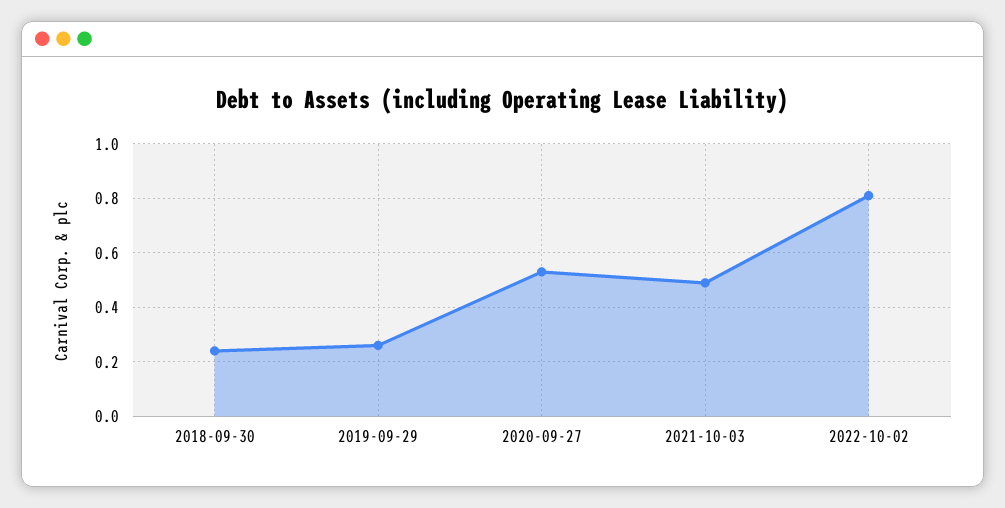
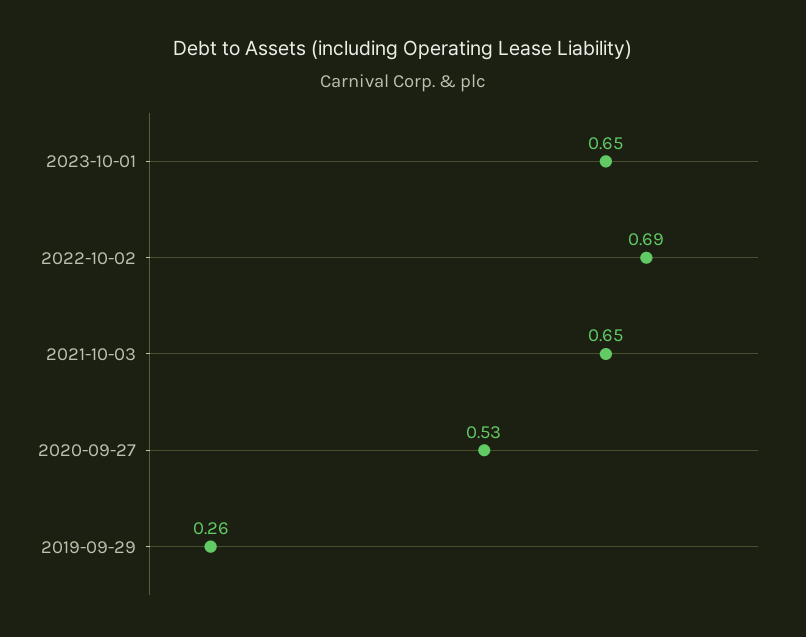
2018-09-30: 0.25 -> none
2021-10-03: 0.5 -> 0.65
2022-10-02: 0.8 -> 0.69
2023-10-01: none -> 0.65

